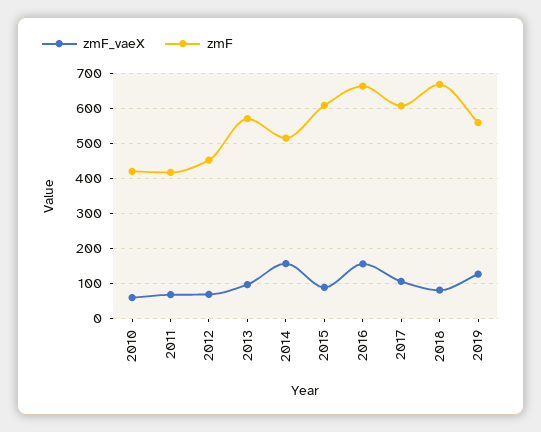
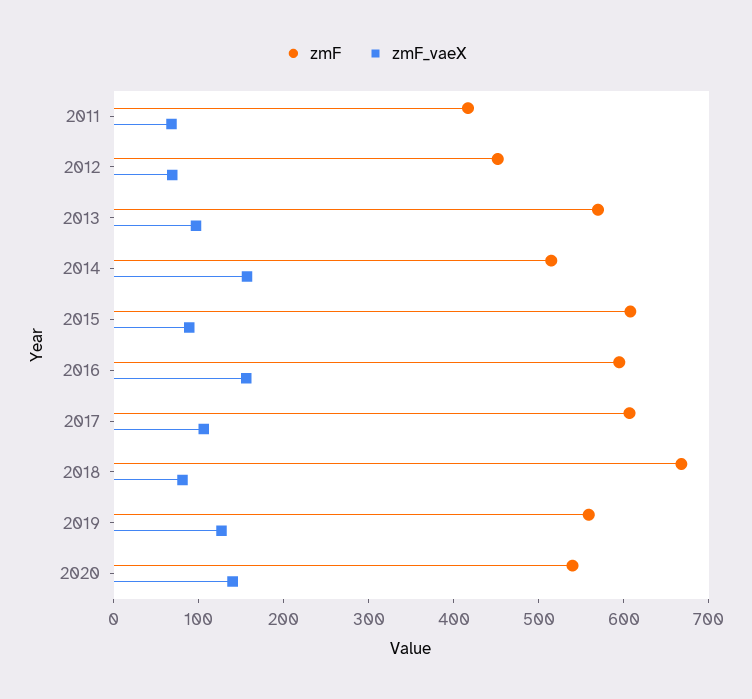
zmF_vaeX, 2010: 60 -> none
zmF, 2010: 420 -> none
zmF, 2016: 660 -> 600
zmF, 2020: none -> 540
zmF_vaeX, 2020: none -> 140

